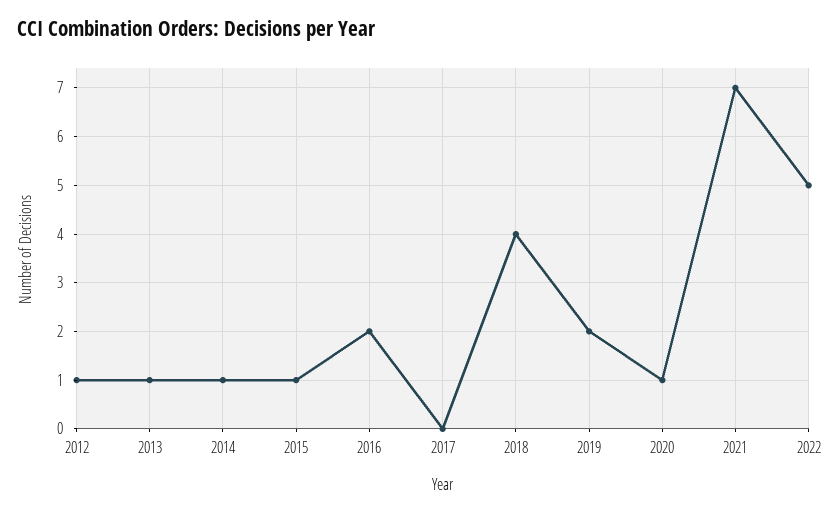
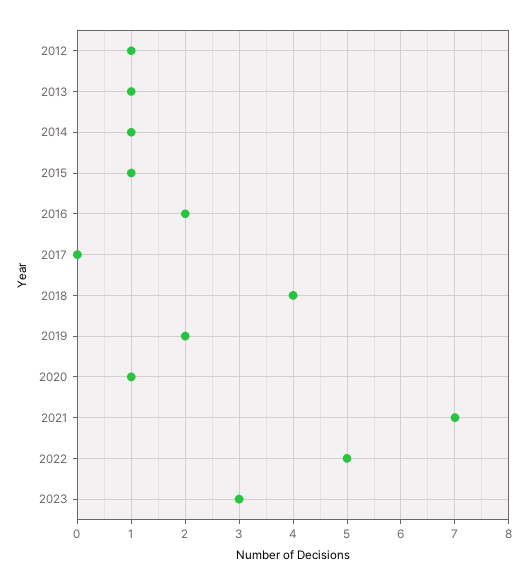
2023: none -> 3

